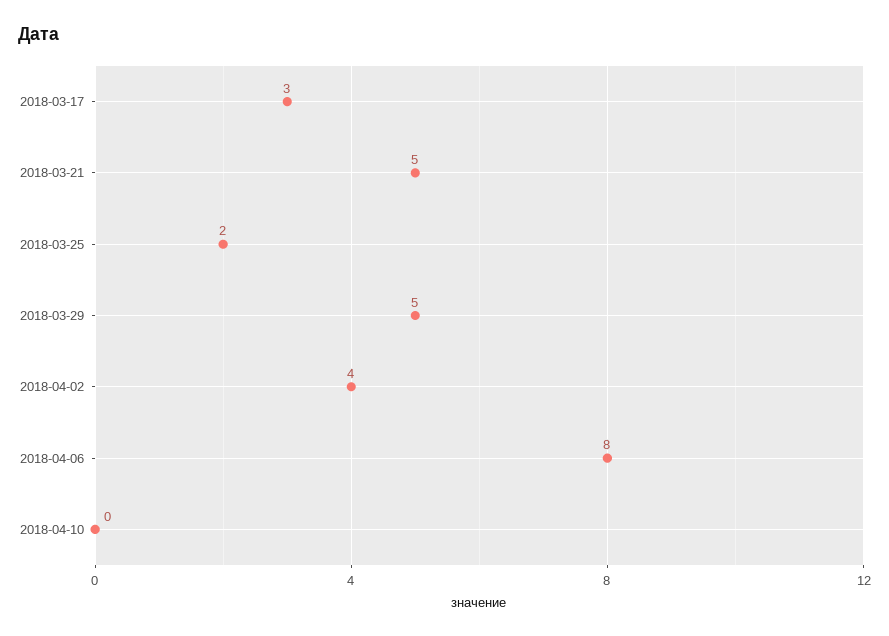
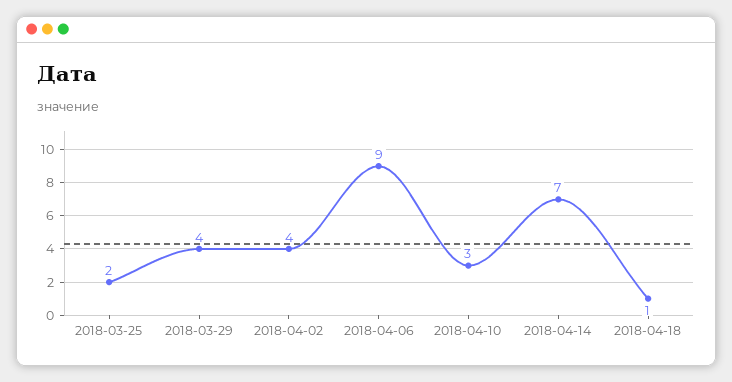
2018-03-17: 3 -> none
2018-03-21: 5 -> none
2018-03-29: 5 -> 4
2018-04-06: 8 -> 9
2018-04-10: 0 -> 3
2018-04-14: none -> 7
2018-04-18: none -> 1

